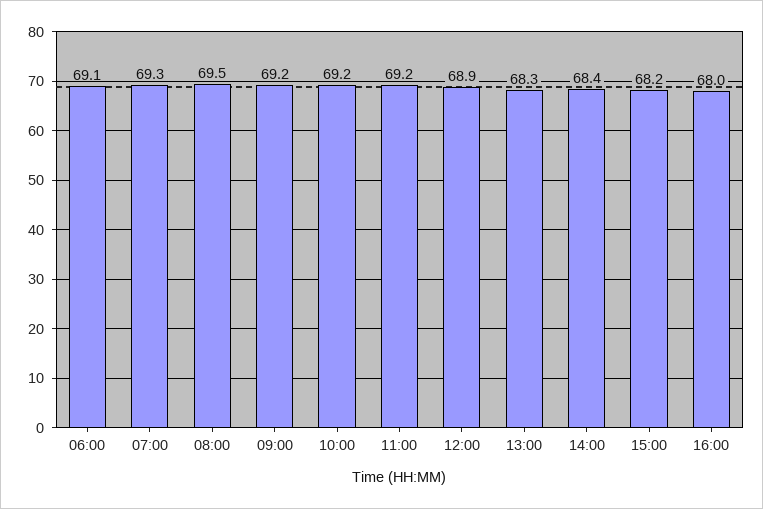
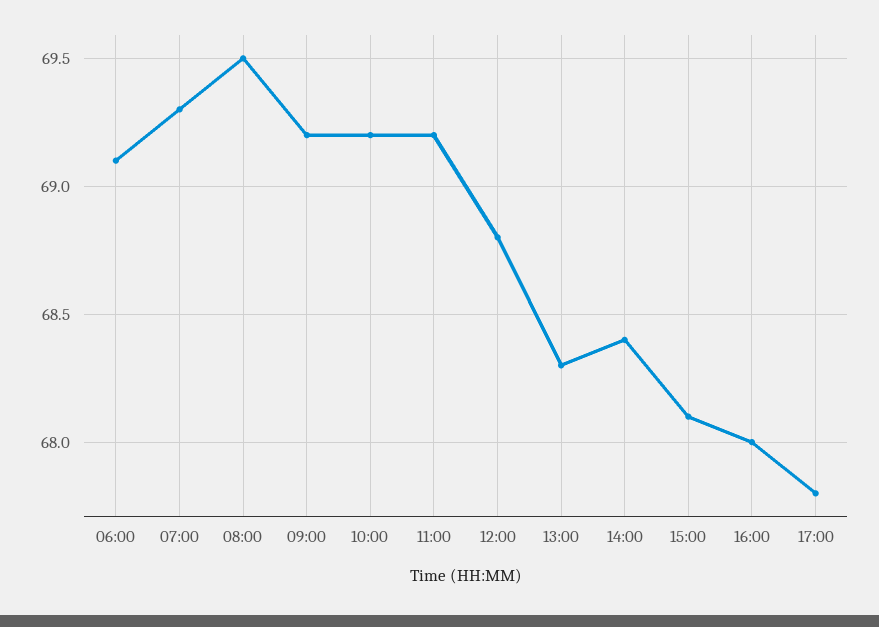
12:00: 68.9 -> 68.8
15:00: 68.2 -> 68.1
17:00: none -> 67.8

